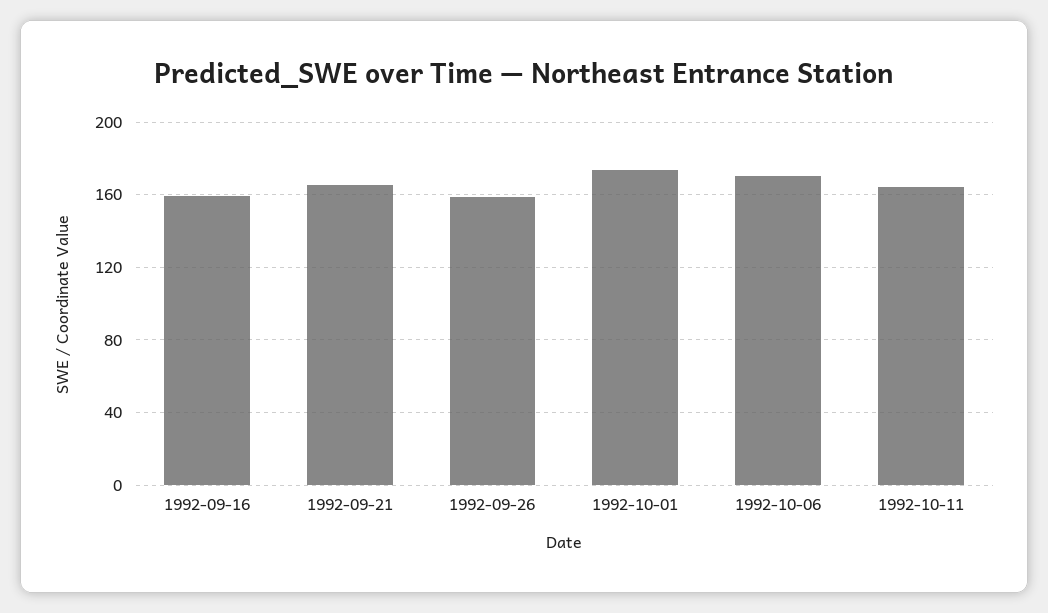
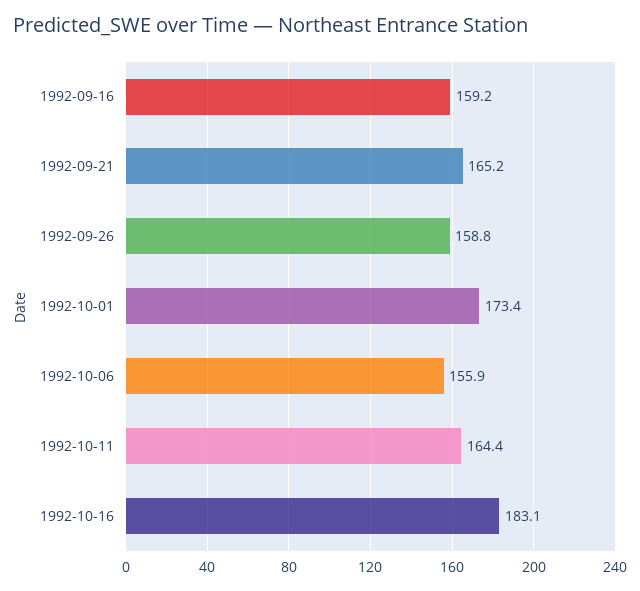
1992-10-06: 170 -> 155.9
1992-10-16: none -> 183.1

